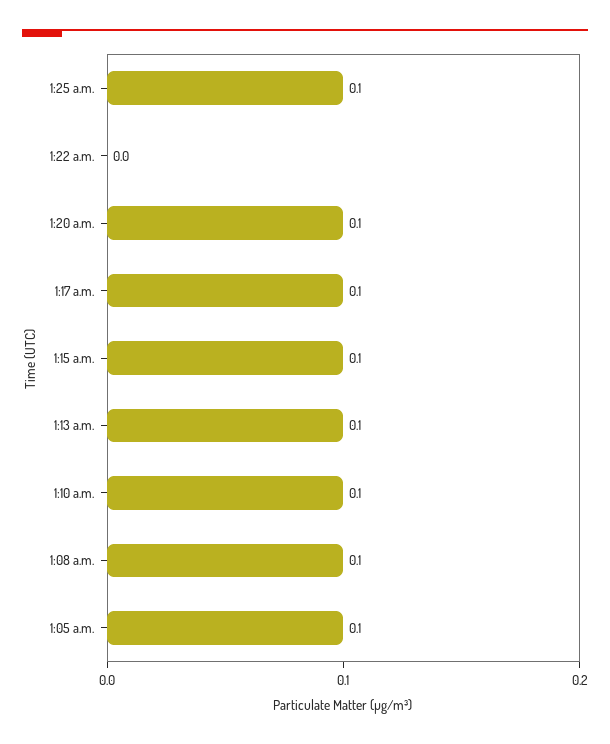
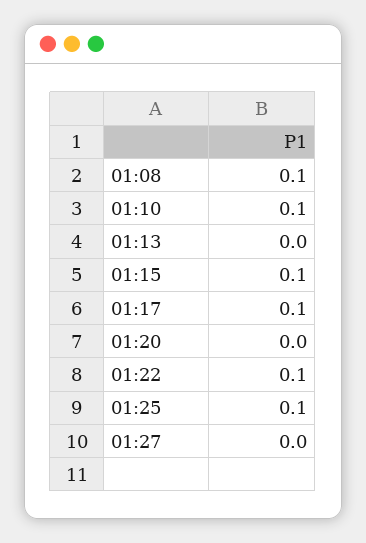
1:22 a.m.: 0 -> 0.1
1:20 a.m.: 0.1 -> 0
1:13 a.m.: 0.1 -> 0
1:05 a.m.: 0.1 -> none
01:27: none -> 0

